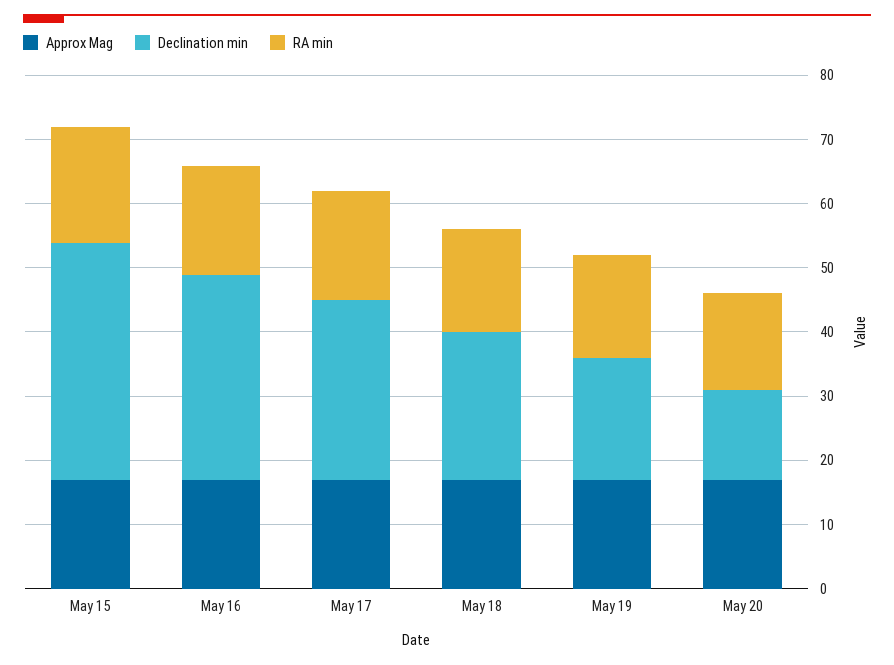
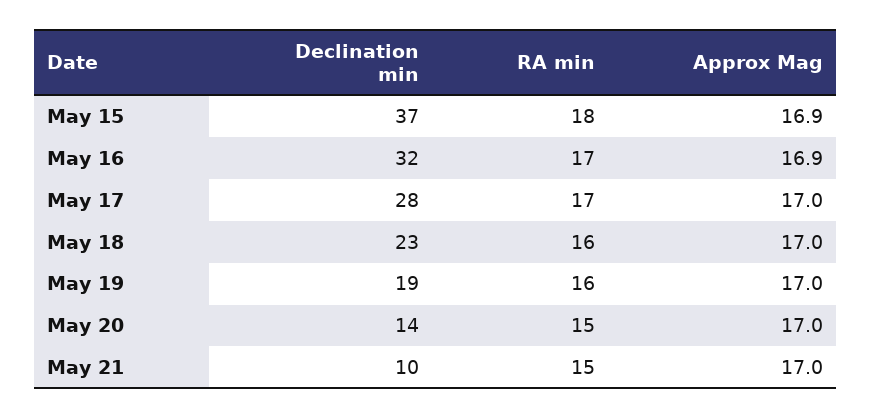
Declination min, May 21: none -> 10
RA min, May 21: none -> 15
Approx Mag, May 21: none -> 17

